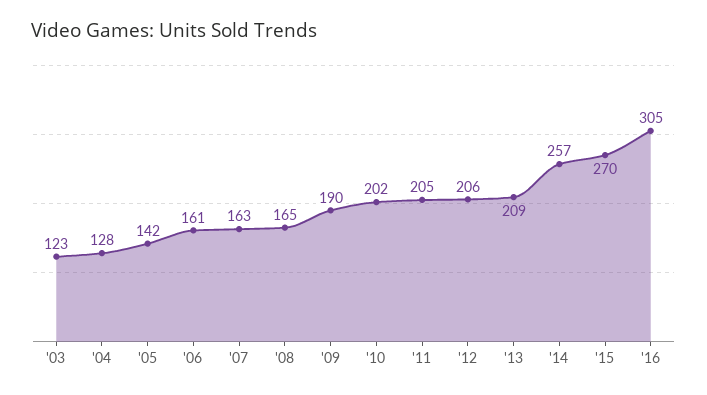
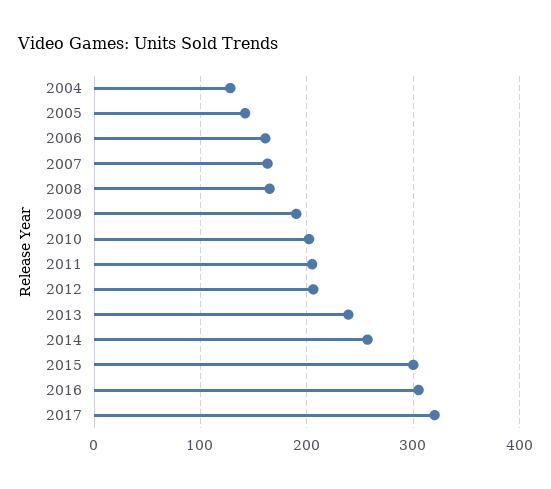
'03: 123 -> none
'13: 209 -> 240
'15: 270 -> 300
2017: none -> 320

